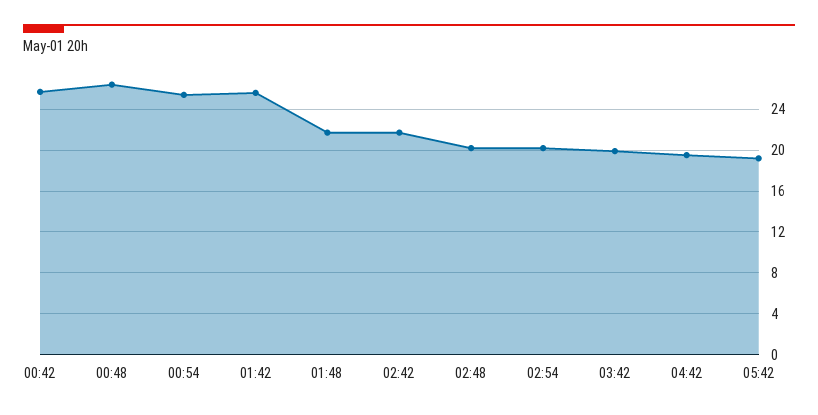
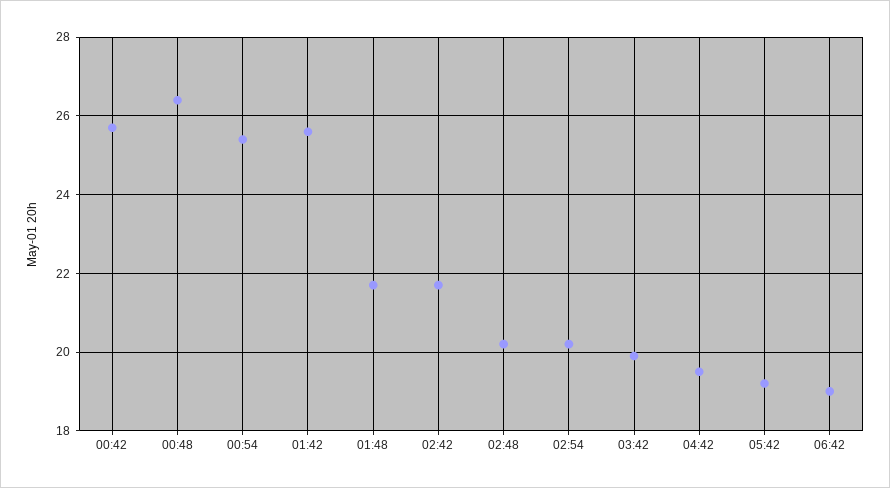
06:42: none -> 19

